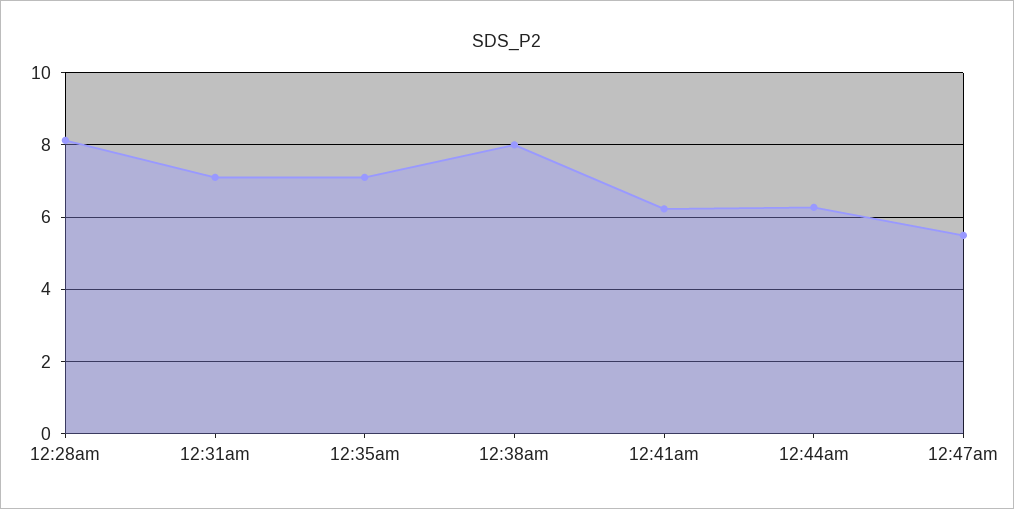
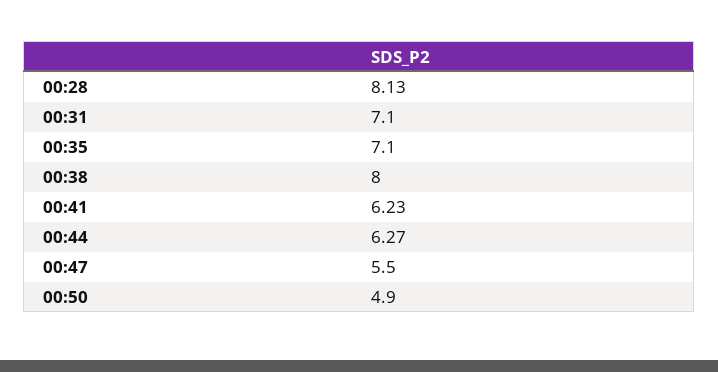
00:50: none -> 4.9

